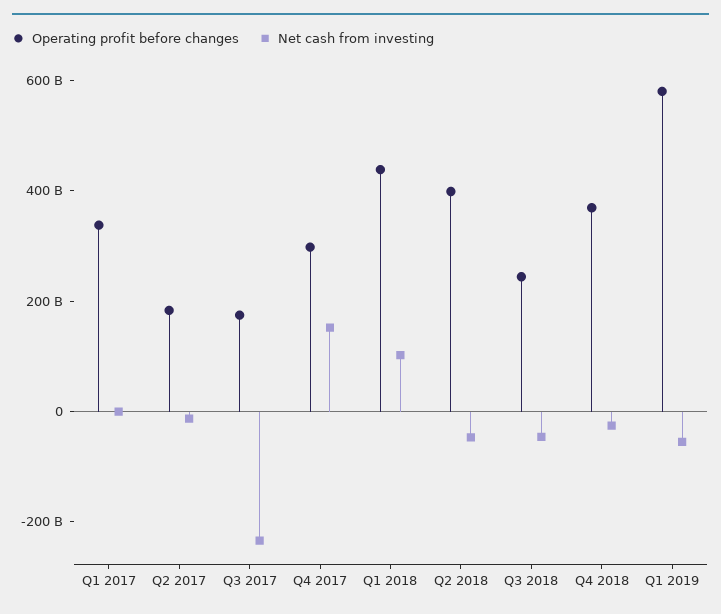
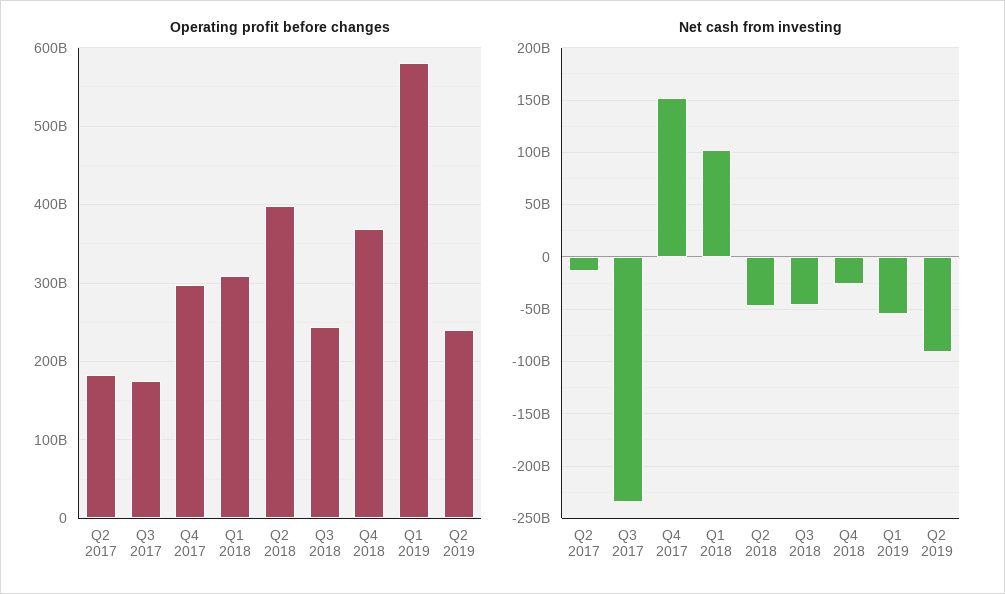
Operating profit before changes, Q1 2017: 350000000000 -> none
Net cash from investing, Q1 2017: 0 -> none
Operating profit before changes, Q1 2018: 450000000000 -> 310000000000
Operating profit before changes, Q2 2019: none -> 240000000000
Net cash from investing, Q2 2019: none -> -90000000000

